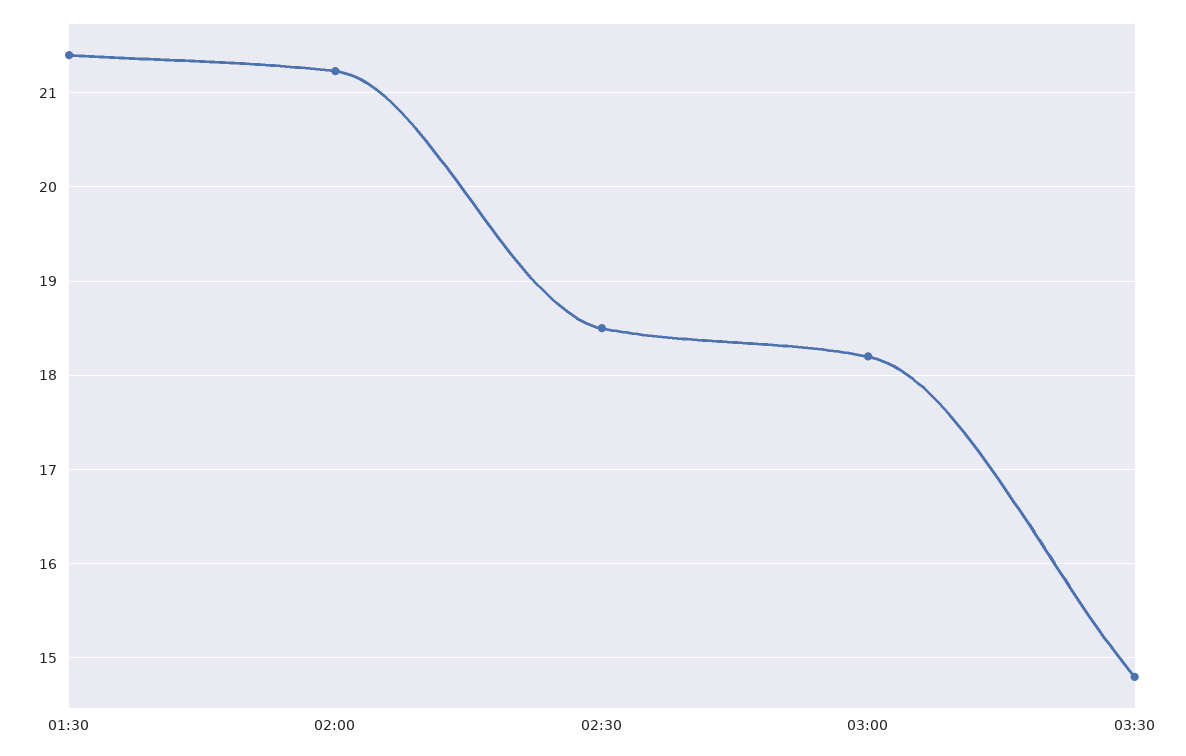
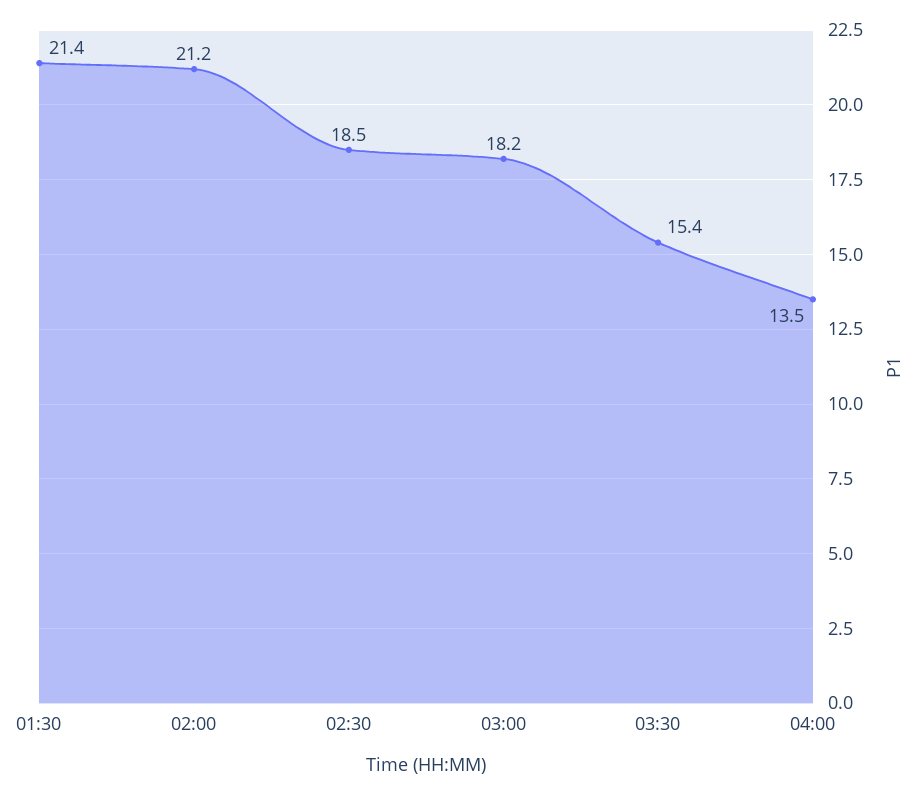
03:30: 14.8 -> 15.4
04:00: none -> 13.5

